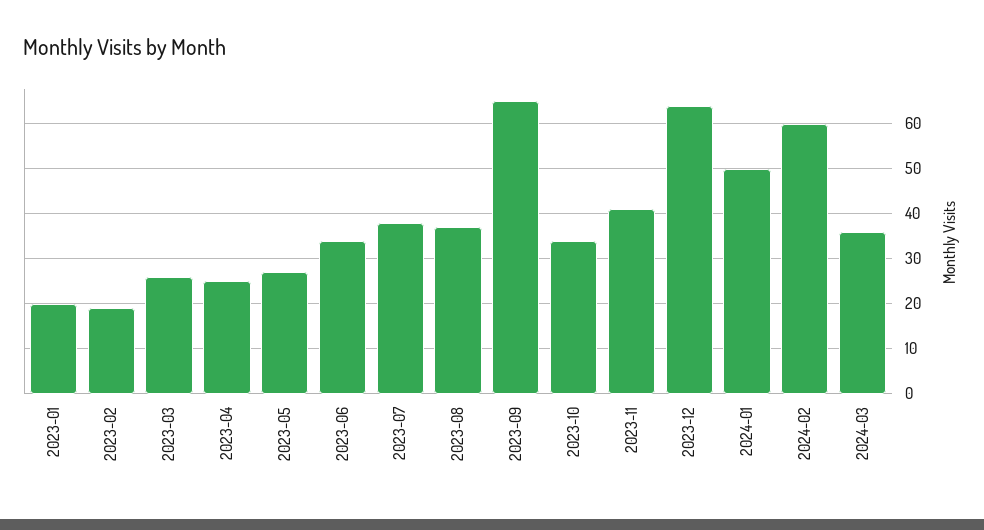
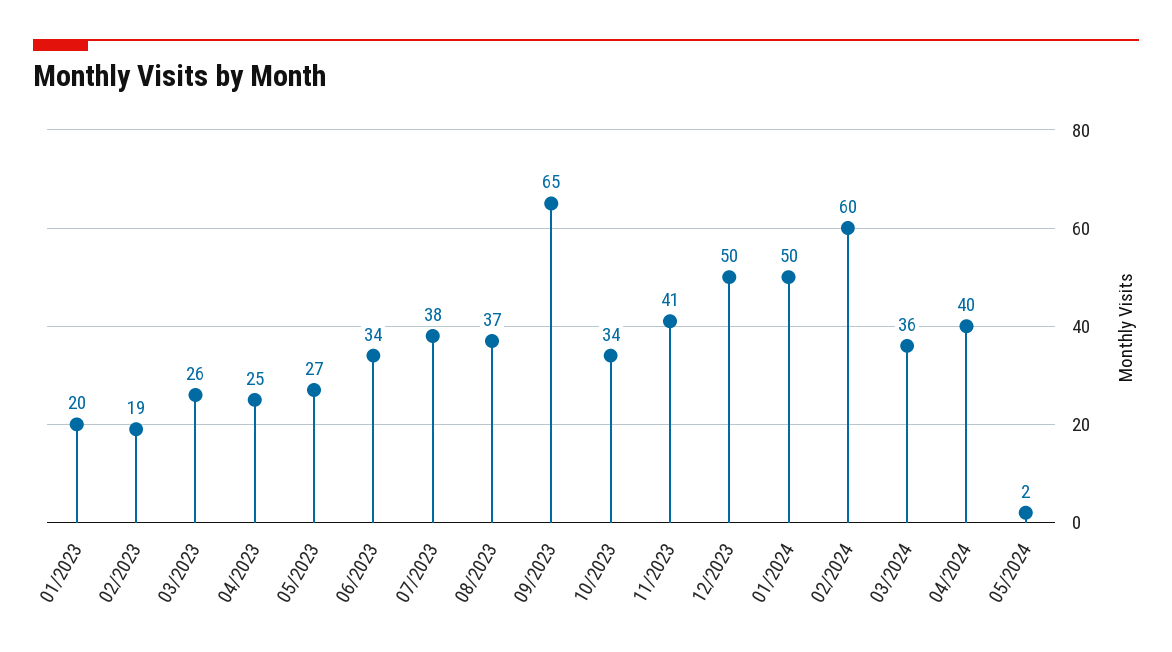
2023-12: 65 -> 50
04/2024: none -> 40
05/2024: none -> 2

